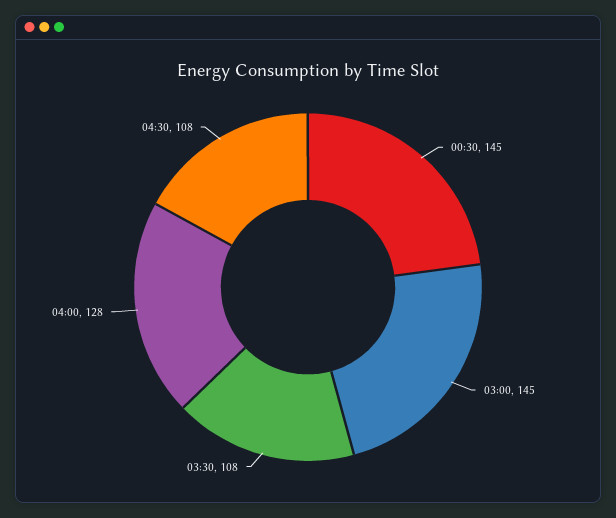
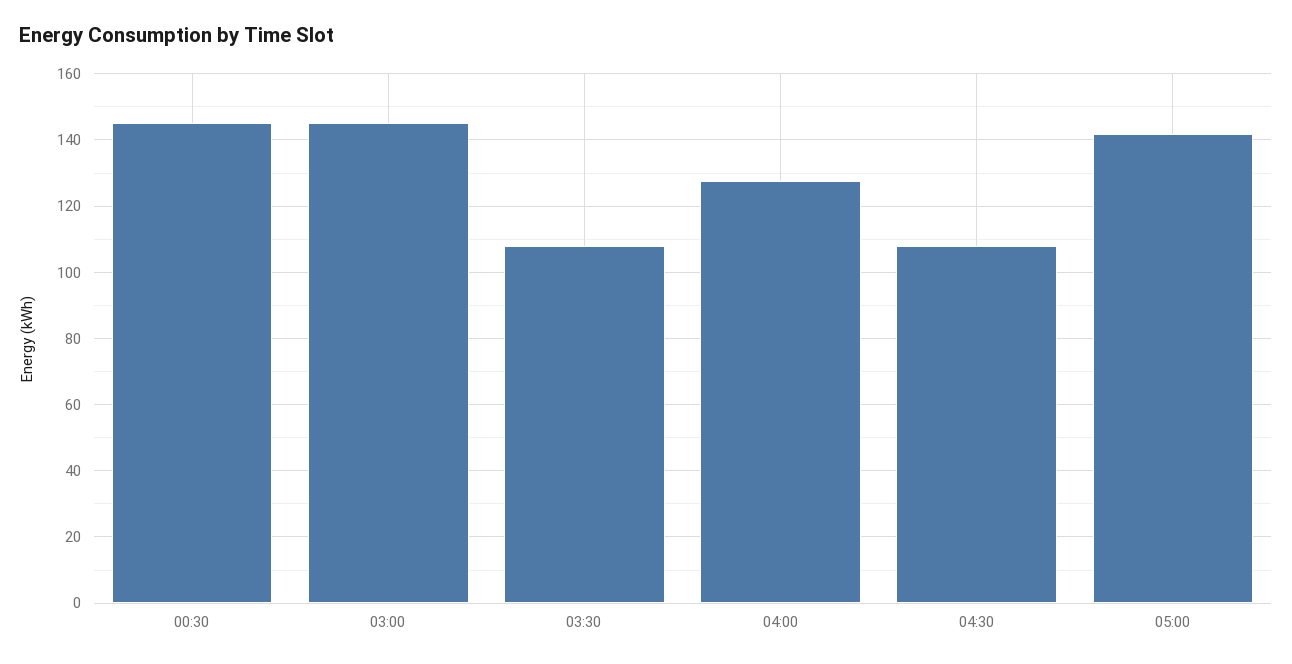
05:00: none -> 142

